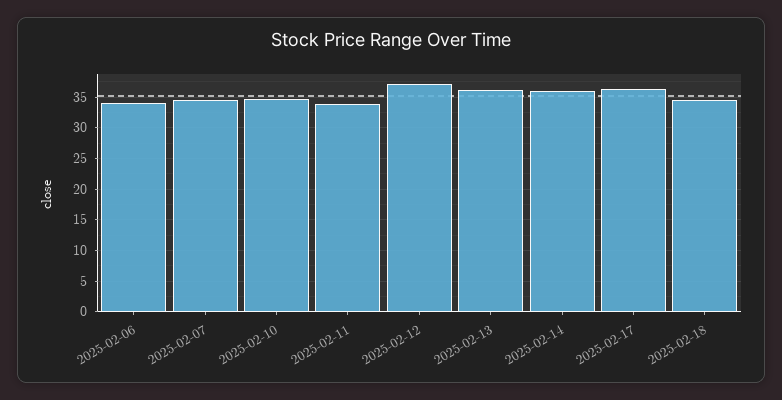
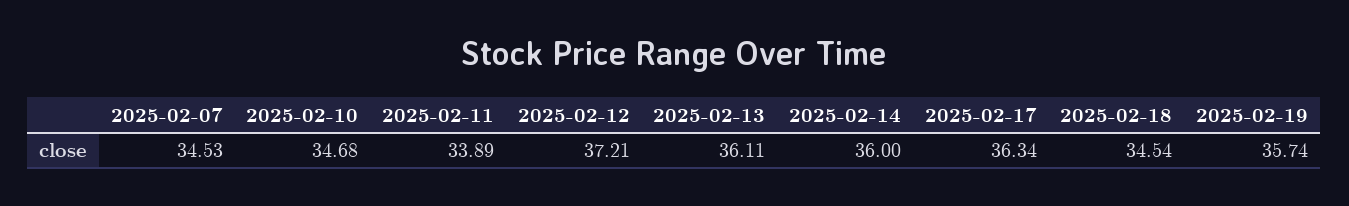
2025-02-06: 34 -> none
2025-02-19: none -> 35.74

